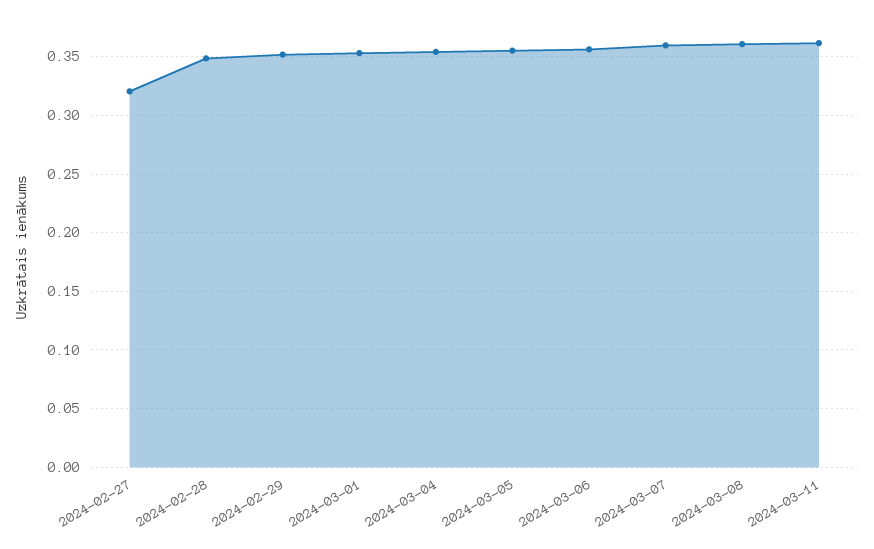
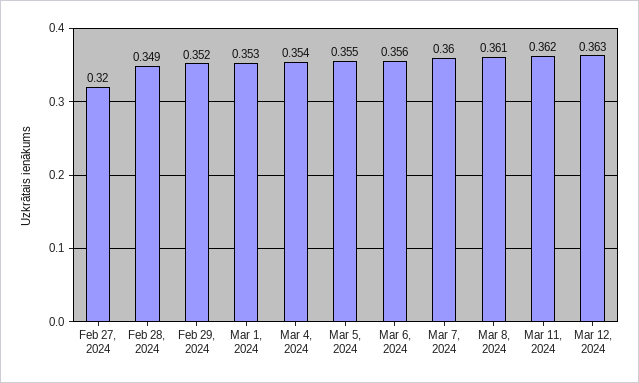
Mar 12, 2024: none -> 0.363

